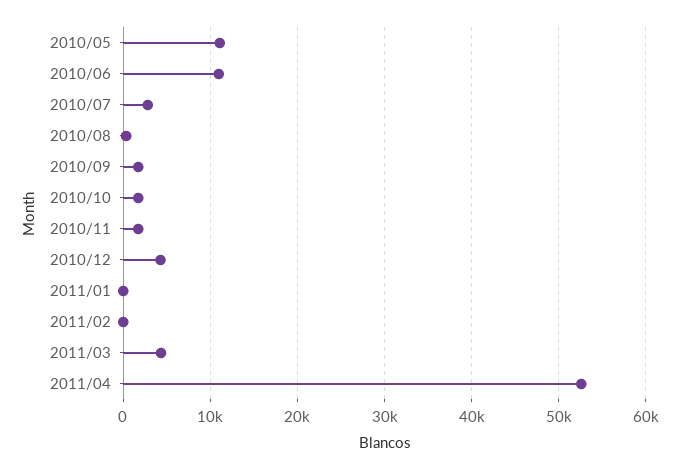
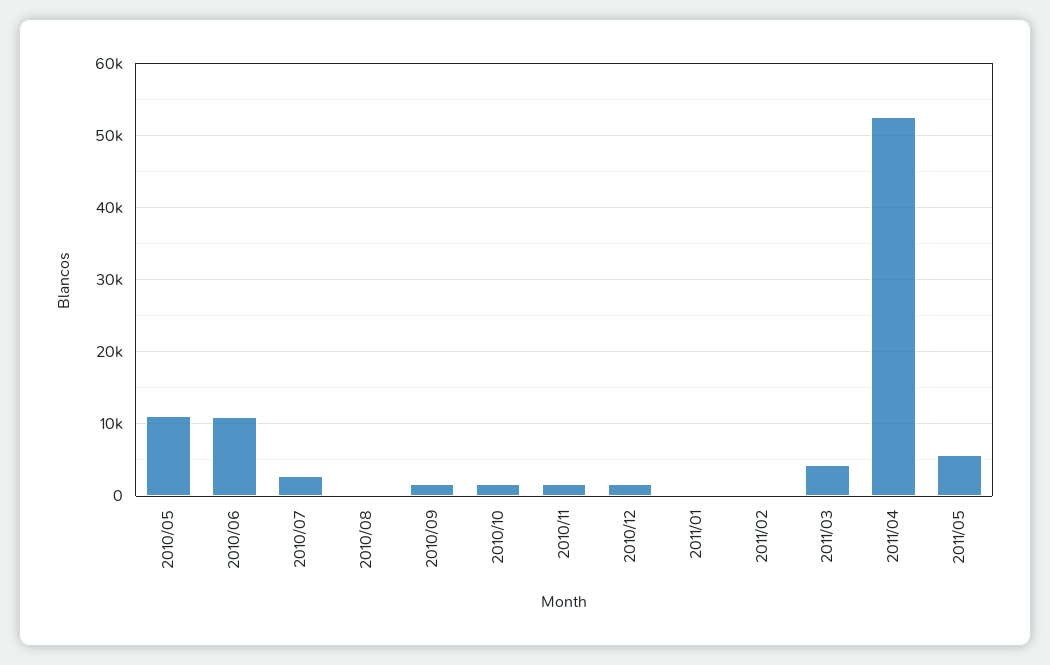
2010/12: 4000 -> 2000
2011/05: none -> 6000

